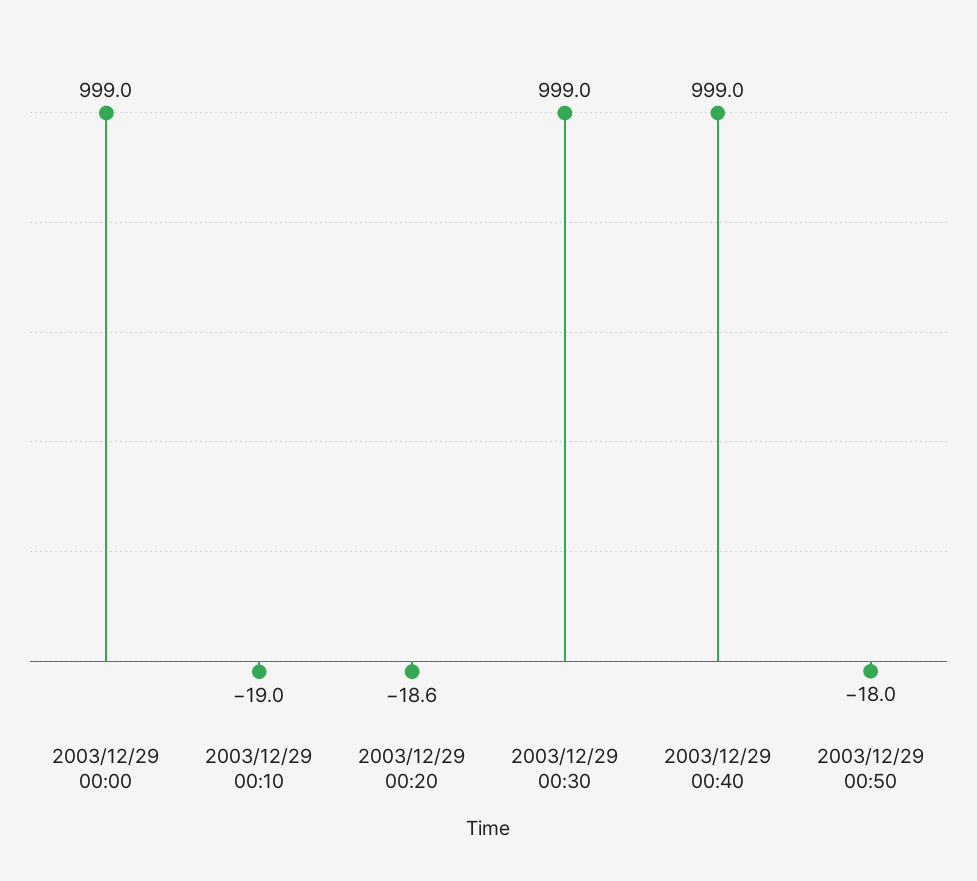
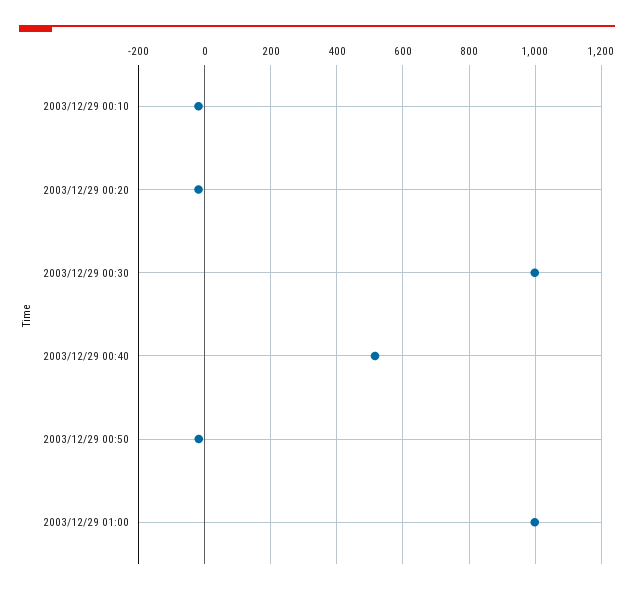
2003/12/29 00:00: 999 -> none
2003/12/29 00:40: 999 -> 520
2003/12/29 01:00: none -> 1000

